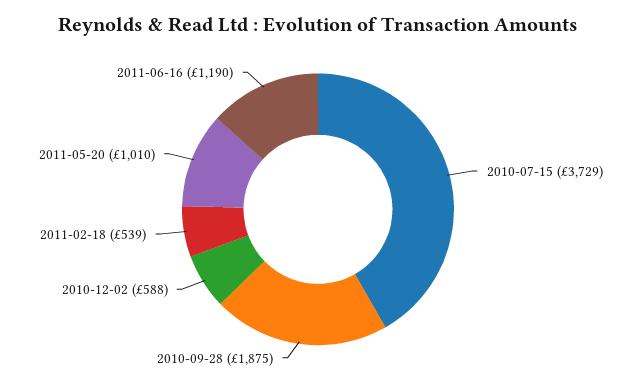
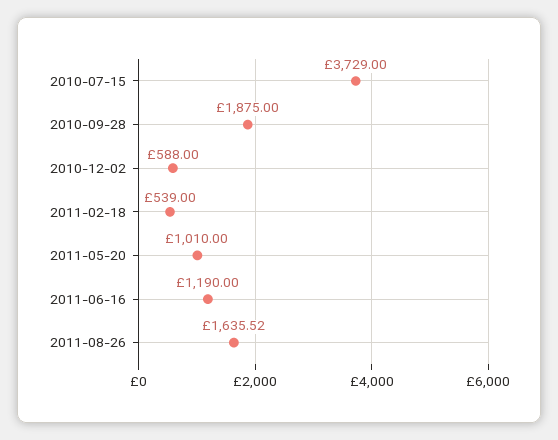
2011-08-26: none -> 1635.52

